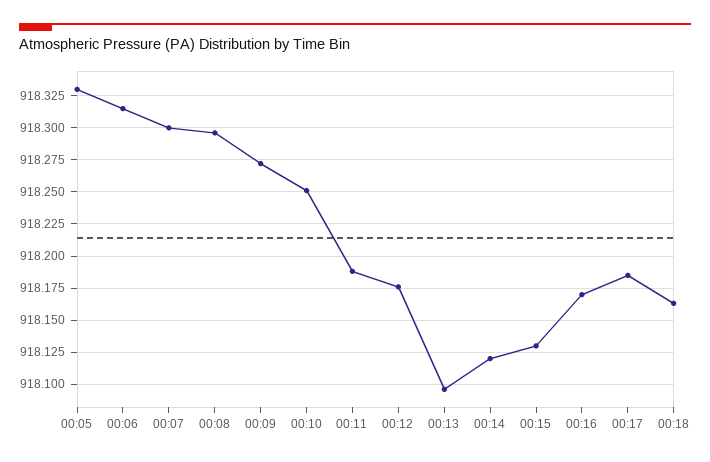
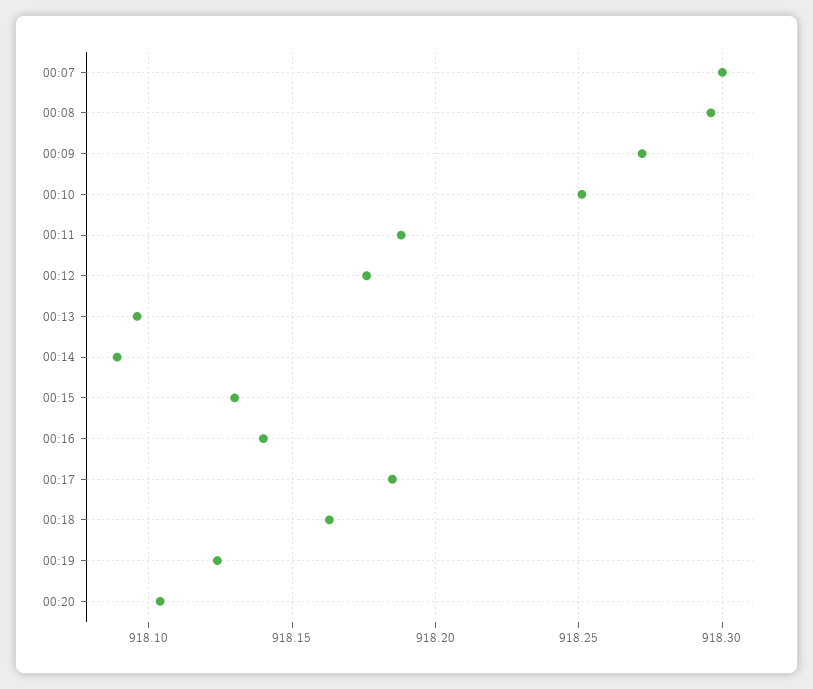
00:05: 918.33 -> none
00:06: 918.315 -> none
00:14: 918.12 -> 918.09
00:16: 918.17 -> 918.14
00:19: none -> 918.125
00:20: none -> 918.105

